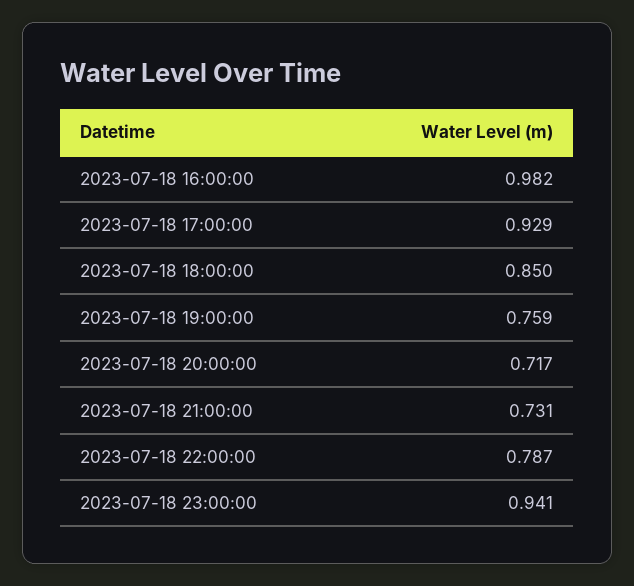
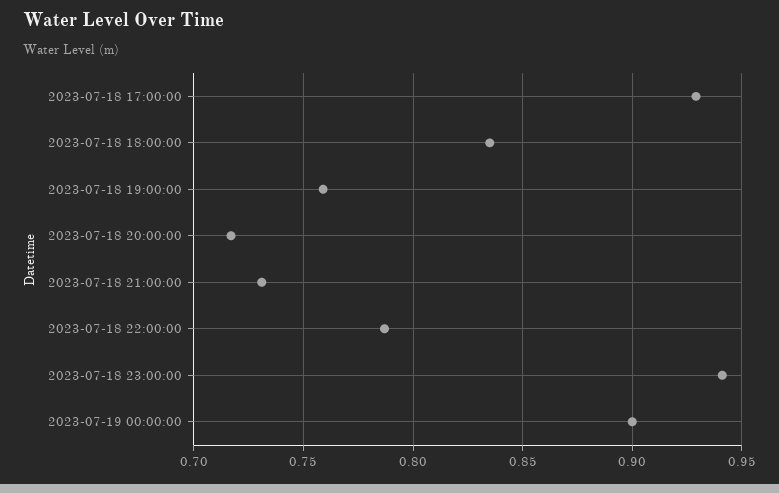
2023-07-18 16:00:00: 0.982 -> none
2023-07-18 18:00:00: 0.85 -> 0.835
2023-07-19 00:00:00: none -> 0.9

